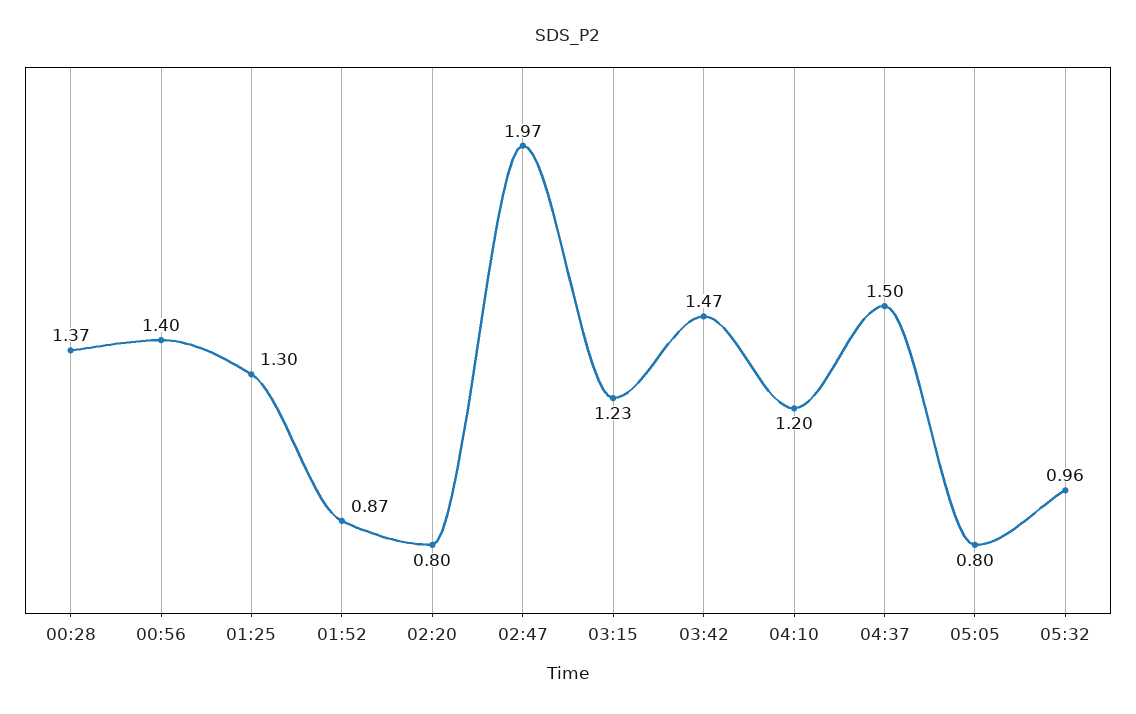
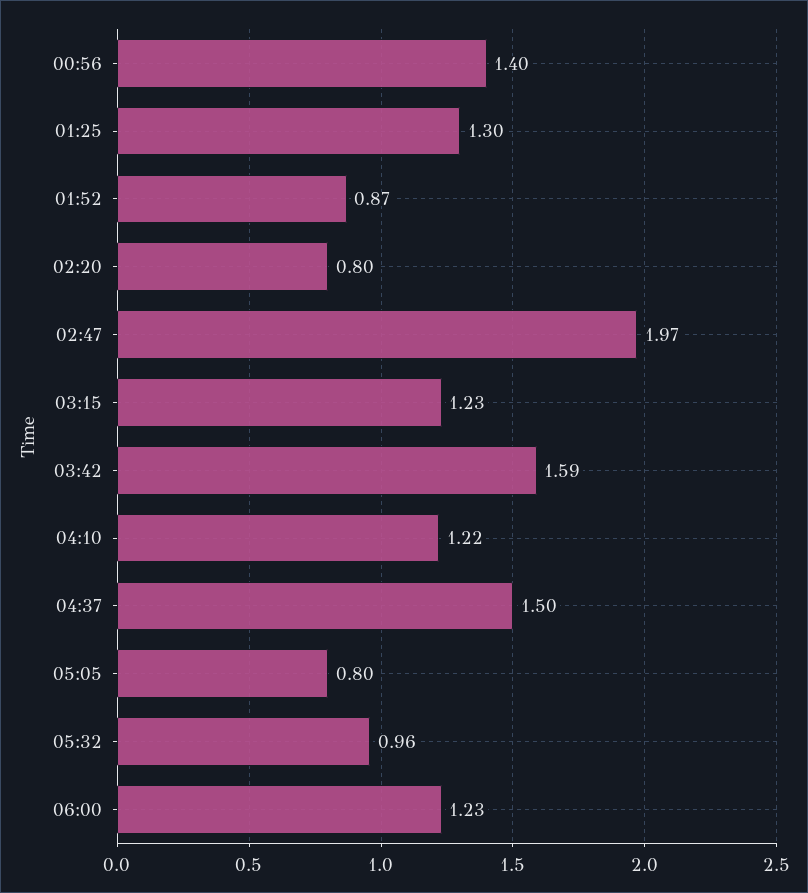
00:28: 1.37 -> none
03:42: 1.47 -> 1.59
04:10: 1.2 -> 1.22
06:00: none -> 1.23

